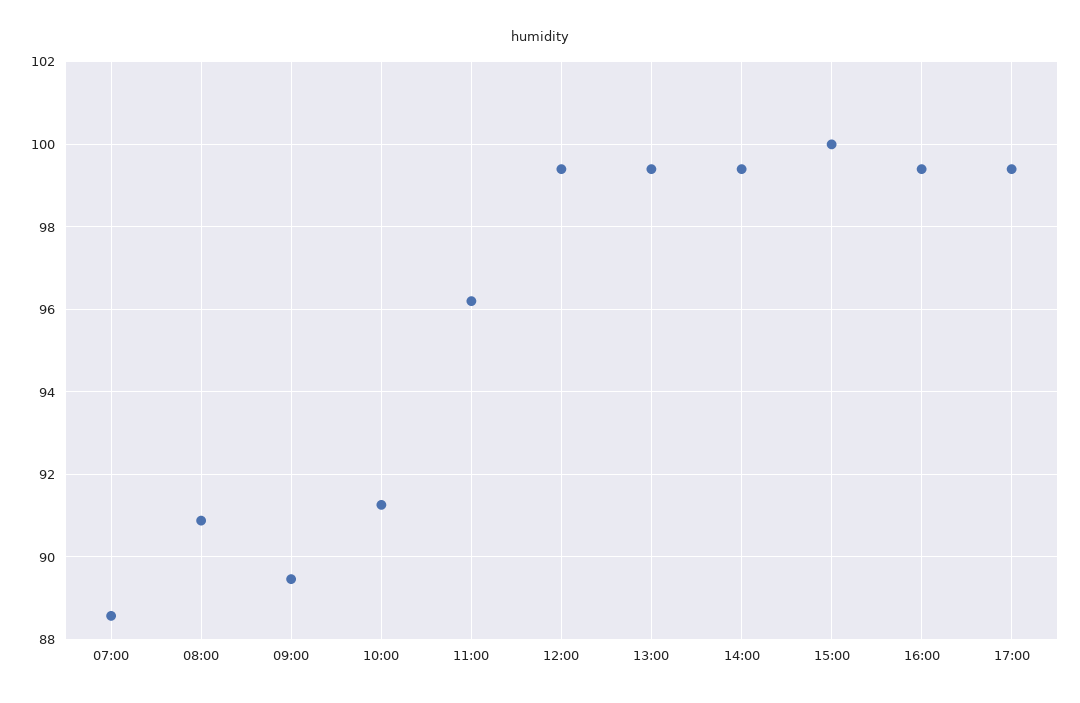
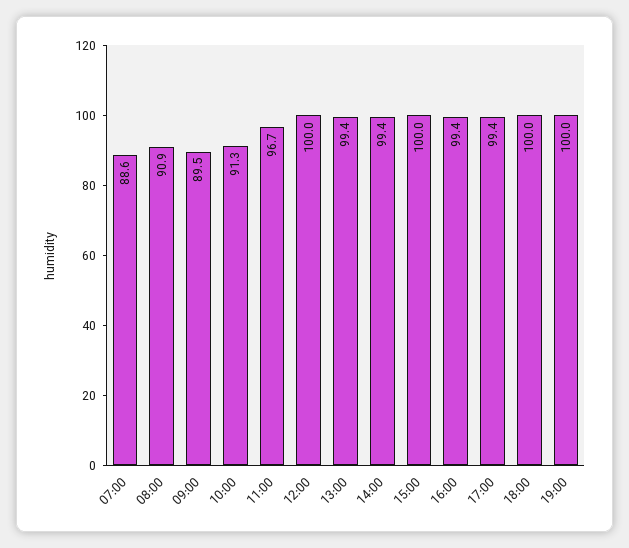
11:00: 96.2 -> 96.7
12:00: 99.4 -> 100
18:00: none -> 100
19:00: none -> 100

